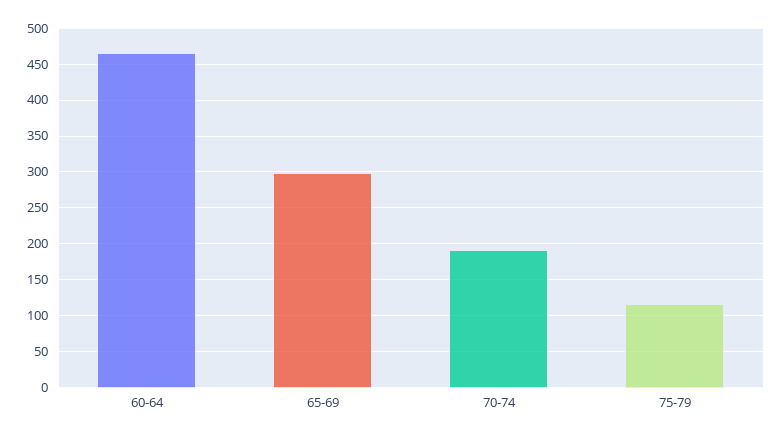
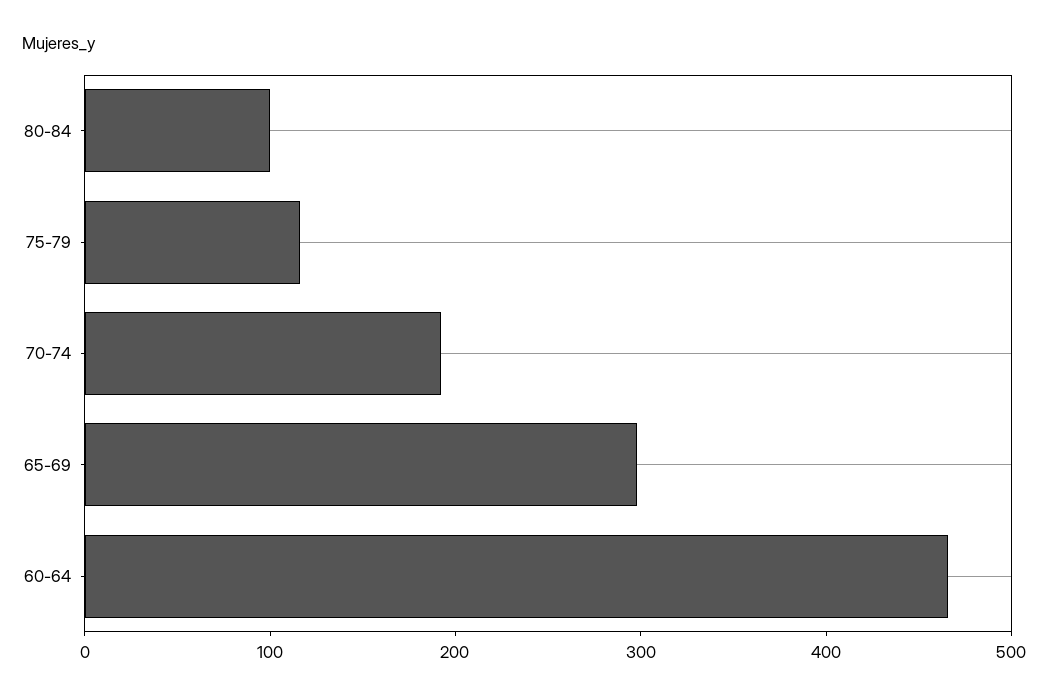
80-84: none -> 100

